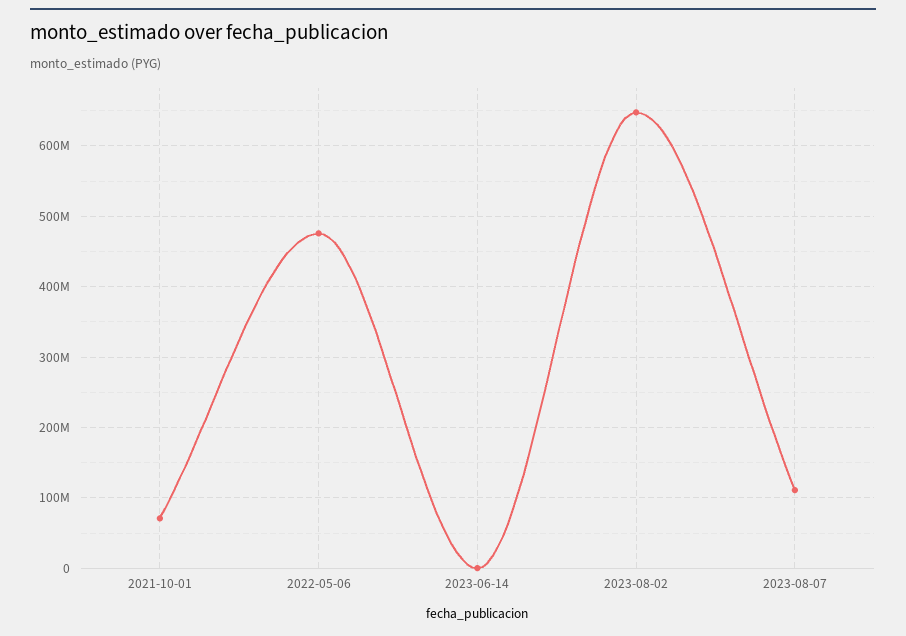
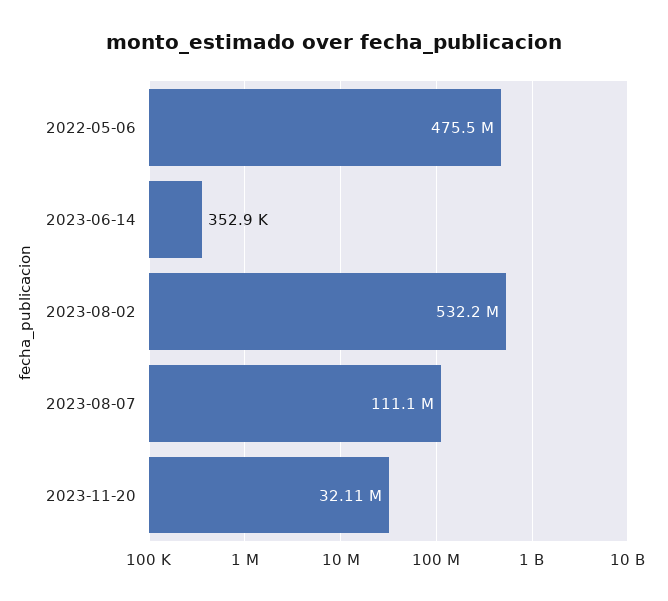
2021-10-01: 70000000 -> none
2023-08-02: 650000000 -> 532200000
2023-11-20: none -> 32110000

